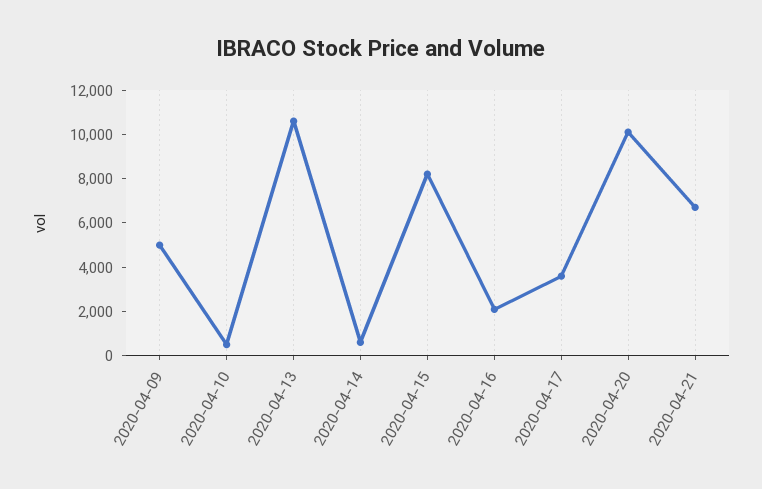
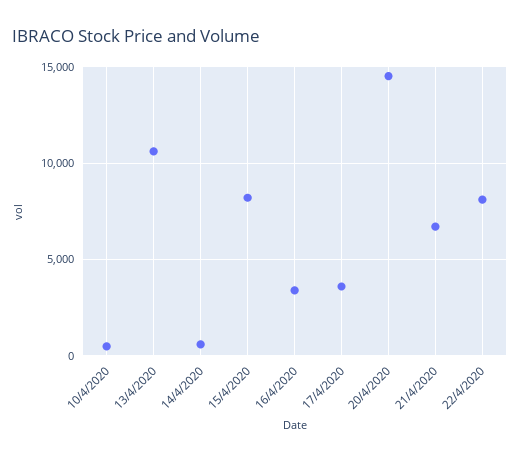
2020-04-09: 5000 -> none
2020-04-16: 2000 -> 3500
2020-04-20: 10000 -> 14500
22/4/2020: none -> 8000

